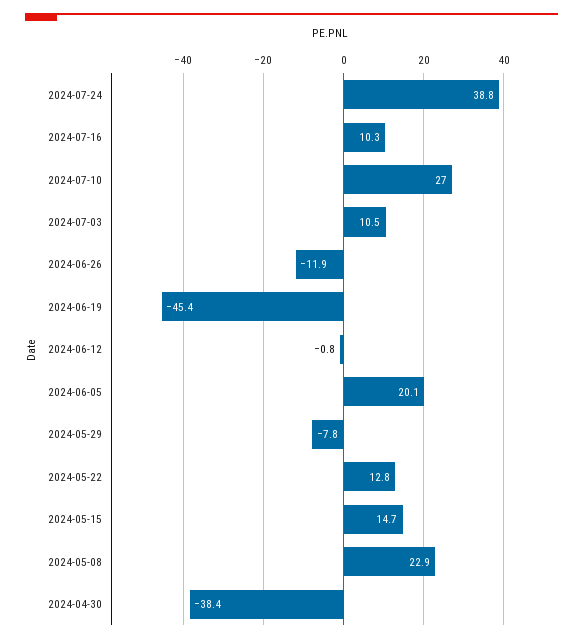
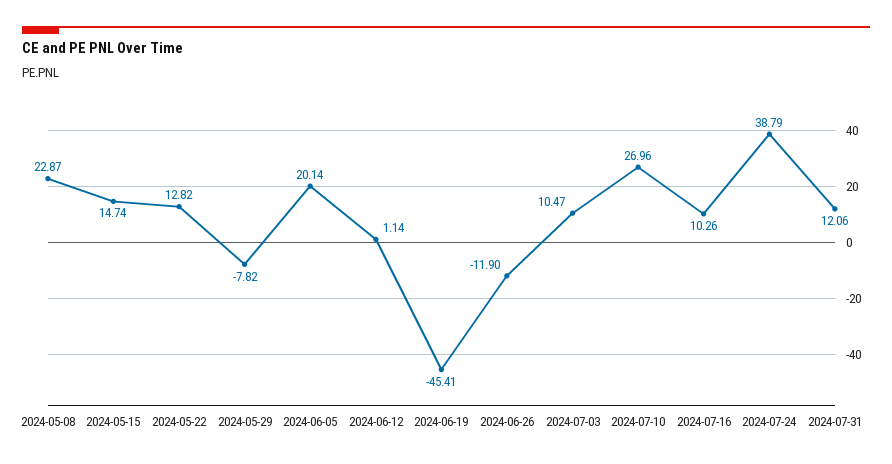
2024-06-12: -0.8 -> 1.14
2024-04-30: -38.4 -> none
2024-07-31: none -> 12.06

